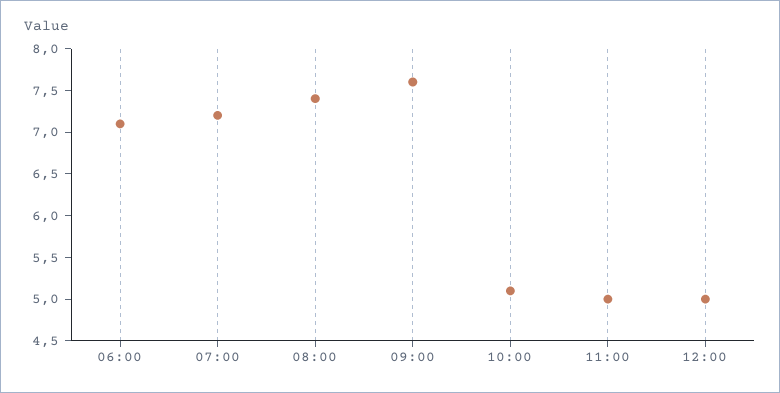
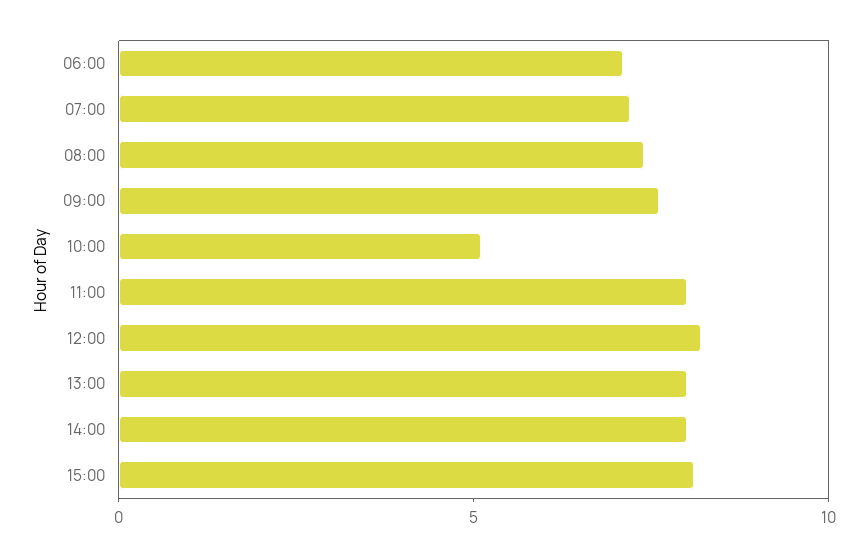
11:00: 5 -> 8
12:00: 5 -> 8
13:00: none -> 8
14:00: none -> 8
15:00: none -> 8

